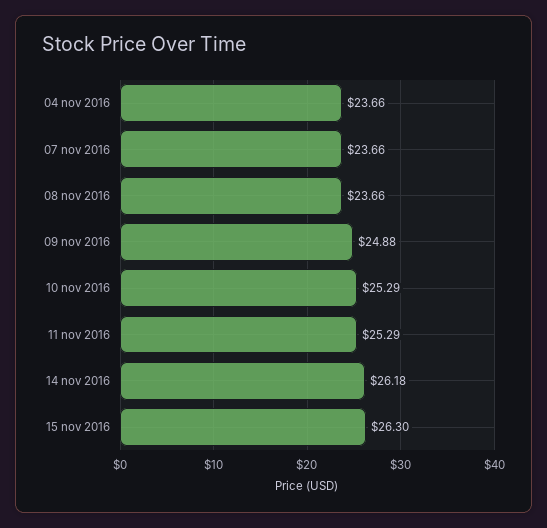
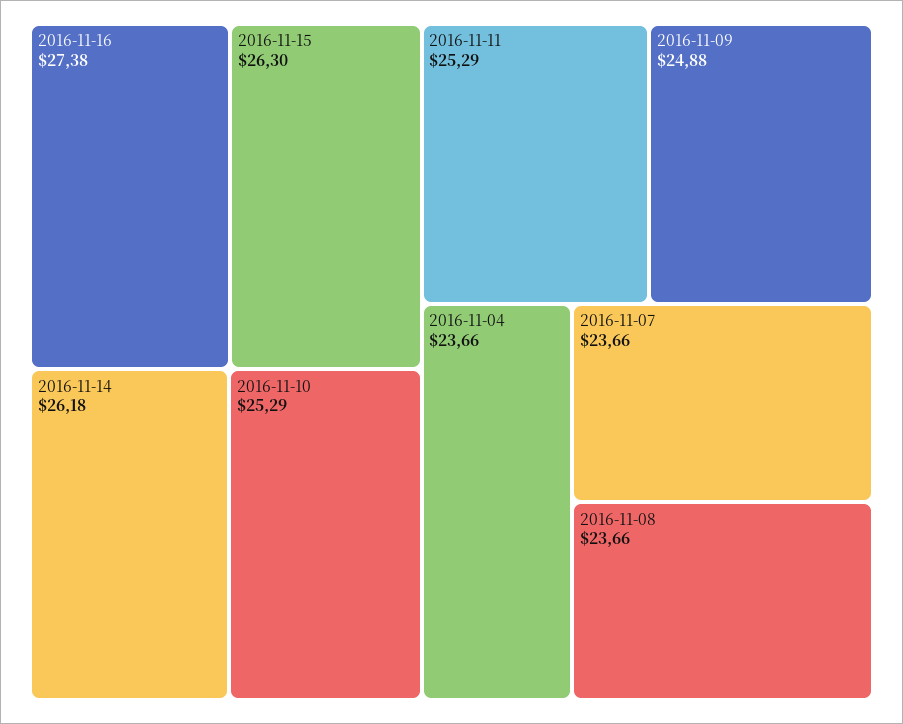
2016-11-16: none -> 27.38

